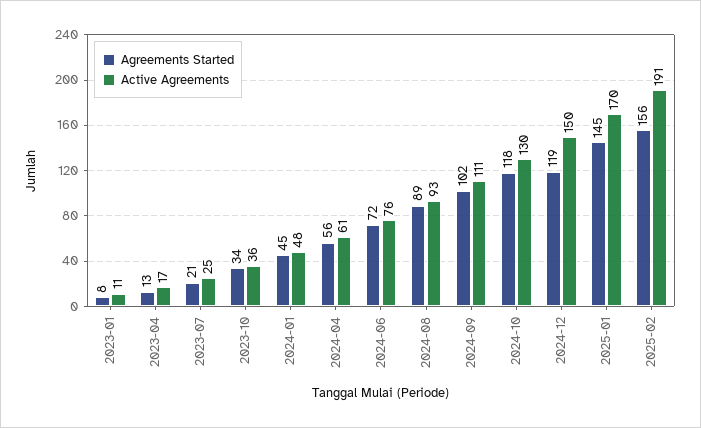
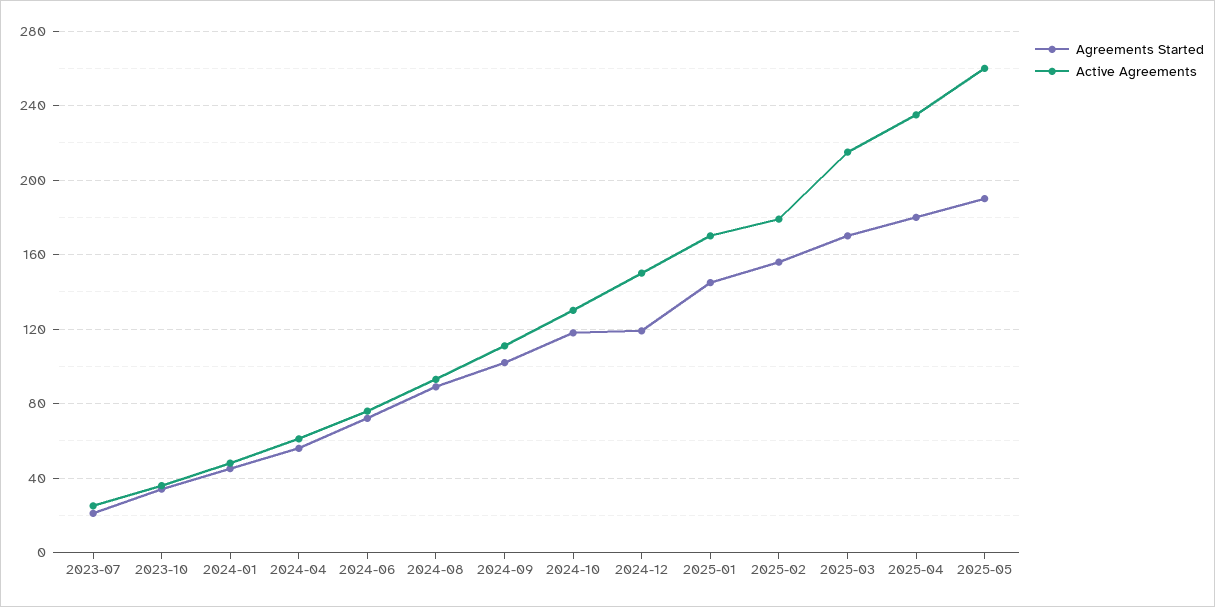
Agreements Started, 2023-01: 8 -> none
Active Agreements, 2023-01: 11 -> none
Agreements Started, 2023-04: 13 -> none
Active Agreements, 2023-04: 17 -> none
Active Agreements, 2025-02: 191 -> 180
Agreements Started, 2025-03: none -> 170
Active Agreements, 2025-03: none -> 215
Agreements Started, 2025-04: none -> 180
Active Agreements, 2025-04: none -> 235
Agreements Started, 2025-05: none -> 190
Active Agreements, 2025-05: none -> 260

